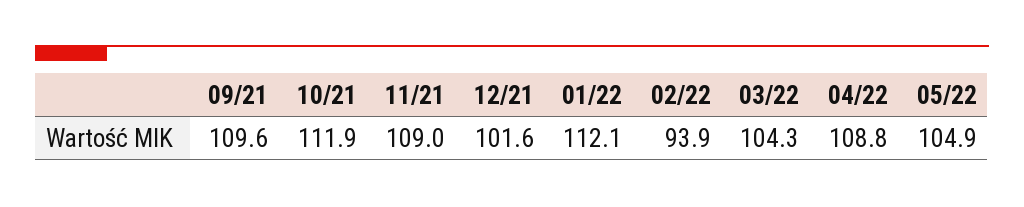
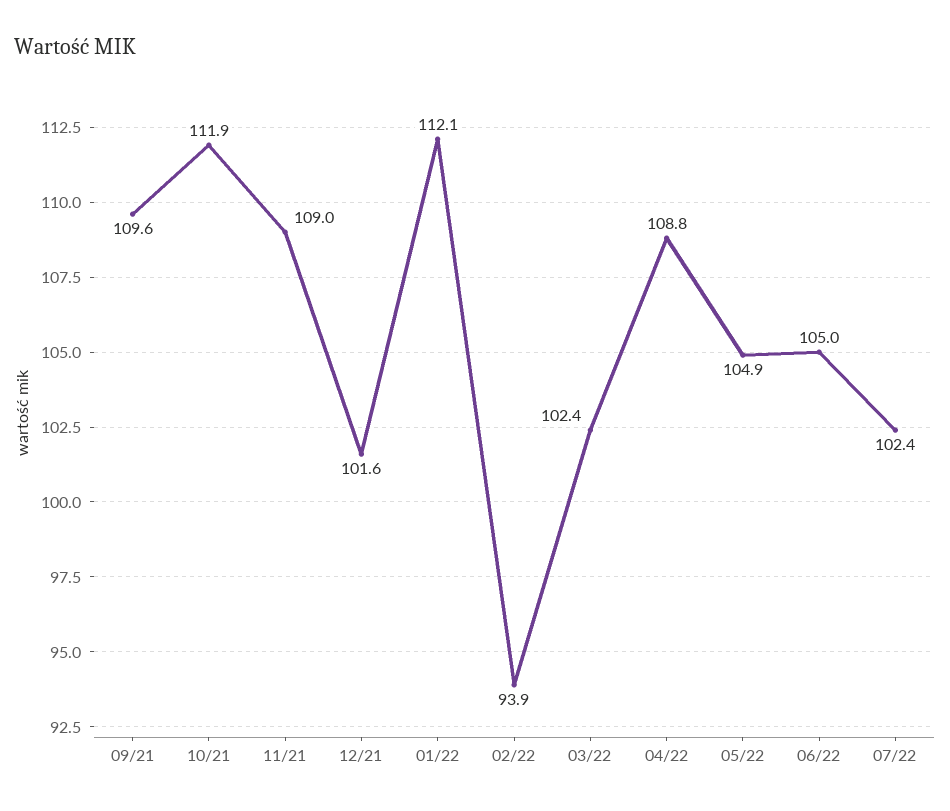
03/22: 104.3 -> 102.4
06/22: none -> 105
07/22: none -> 102.4

